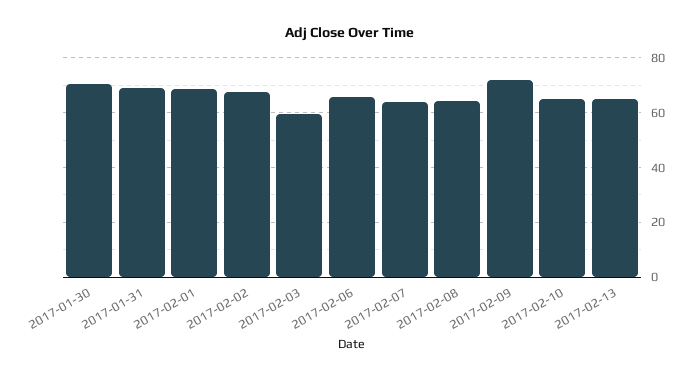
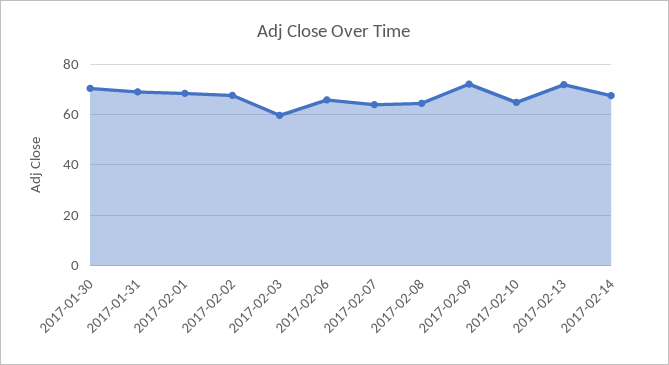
2017-02-13: 65 -> 72.5
2017-02-14: none -> 67.5

